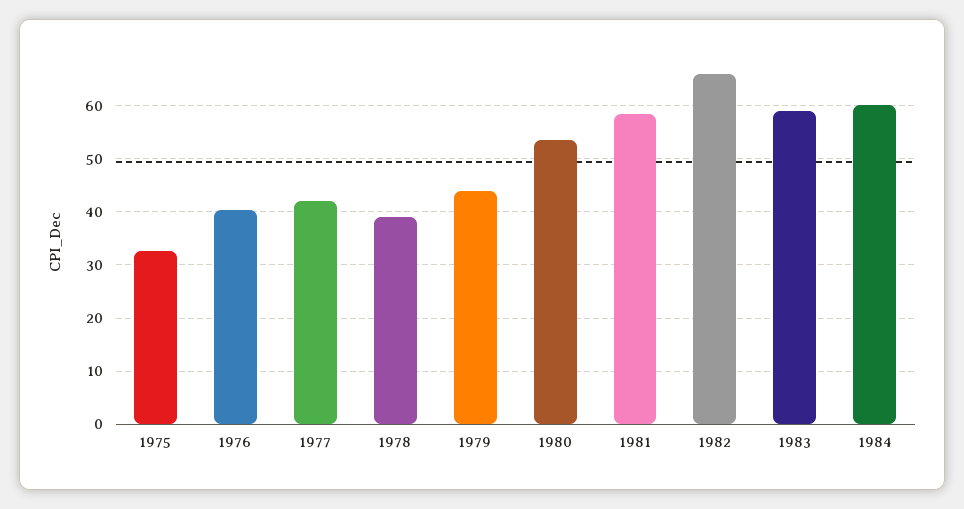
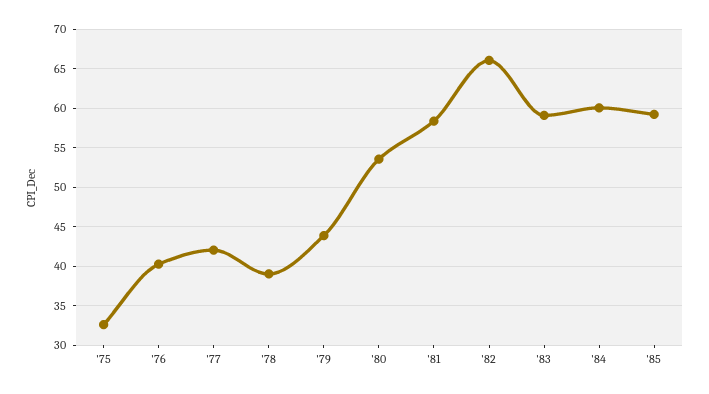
'85: none -> 59

